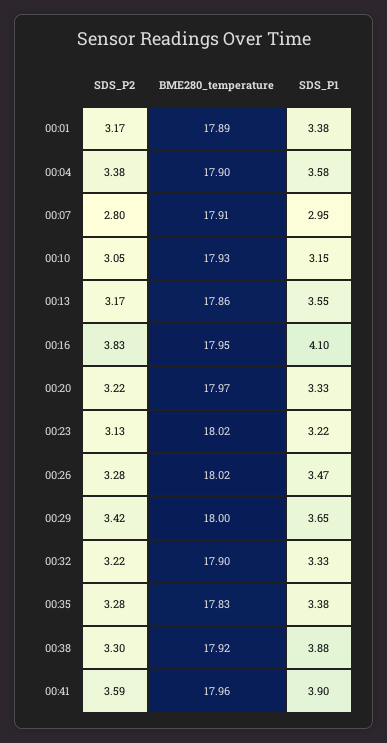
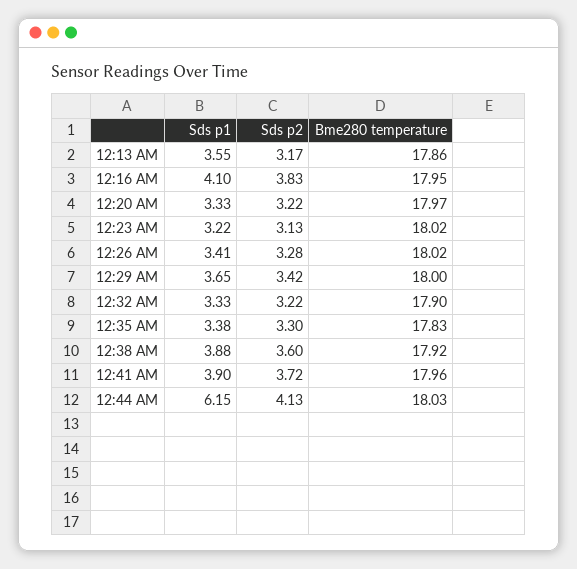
SDS_P2, 00:01: 3.17 -> none
BME280_temperature, 00:01: 17.89 -> none
SDS_P1, 00:01: 3.38 -> none
SDS_P2, 00:04: 3.38 -> none
BME280_temperature, 00:04: 17.9 -> none
SDS_P1, 00:04: 3.58 -> none
SDS_P2, 00:07: 2.8 -> none
BME280_temperature, 00:07: 17.91 -> none
SDS_P1, 00:07: 2.95 -> none
SDS_P2, 00:10: 3.05 -> none
BME280_temperature, 00:10: 17.93 -> none
SDS_P1, 00:10: 3.15 -> none
SDS_P1, 00:26: 3.47 -> 3.41
SDS_P2, 00:35: 3.28 -> 3.3
SDS_P2, 00:38: 3.3 -> 3.6
SDS_P2, 00:41: 3.59 -> 3.72
SDS_P1, 12:44 AM: none -> 6.15
SDS_P2, 12:44 AM: none -> 4.13
BME280_temperature, 12:44 AM: none -> 18.03

